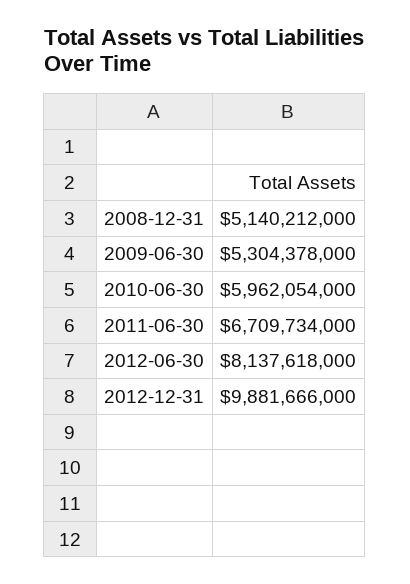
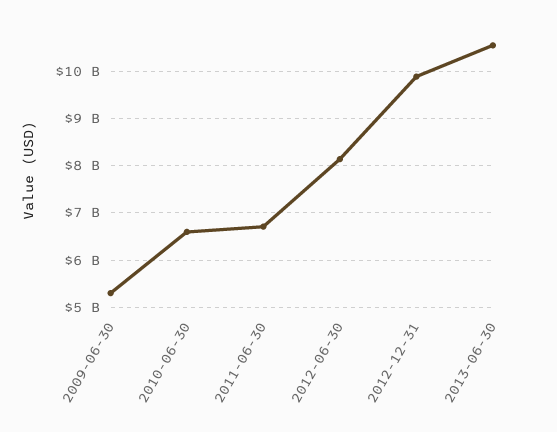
2008-12-31: 5140212000 -> none
2010-06-30: 5962054000 -> 6600000000
2013-06-30: none -> 10600000000

